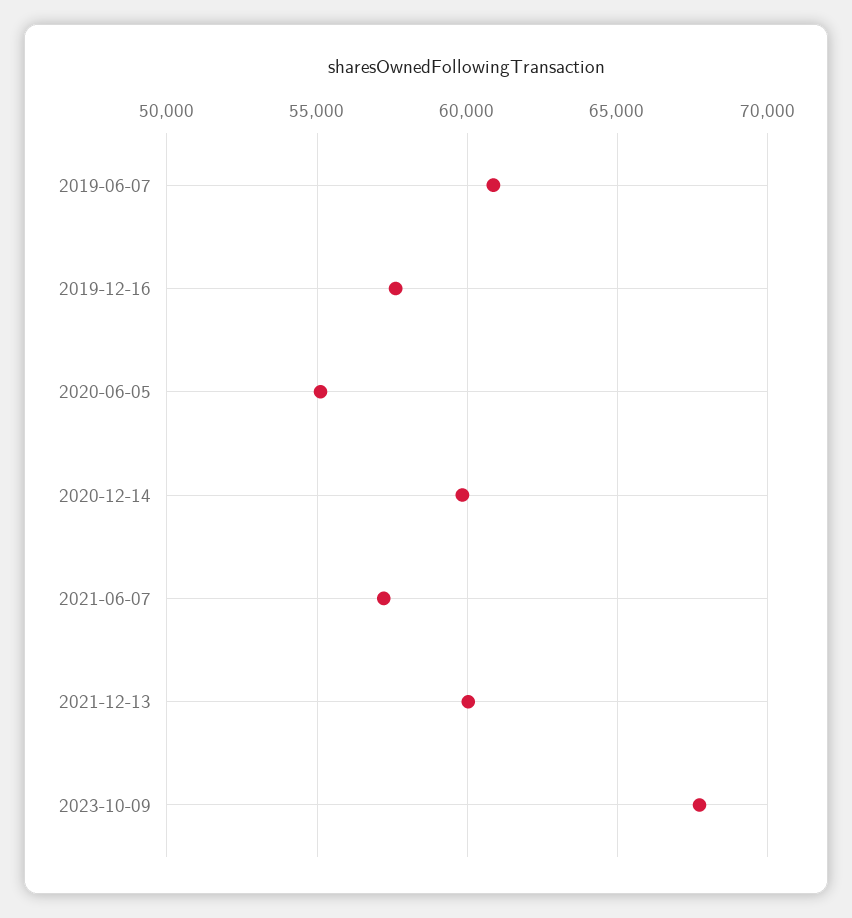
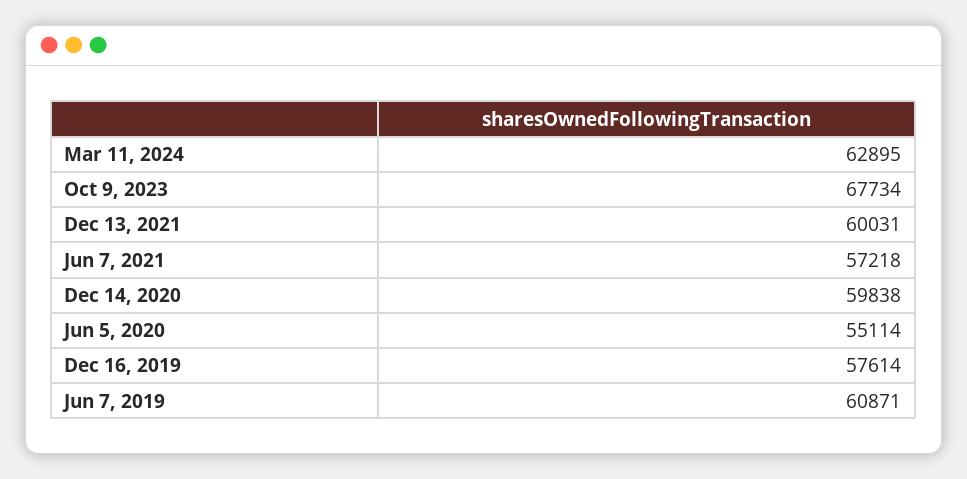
Mar 11, 2024: none -> 62895

